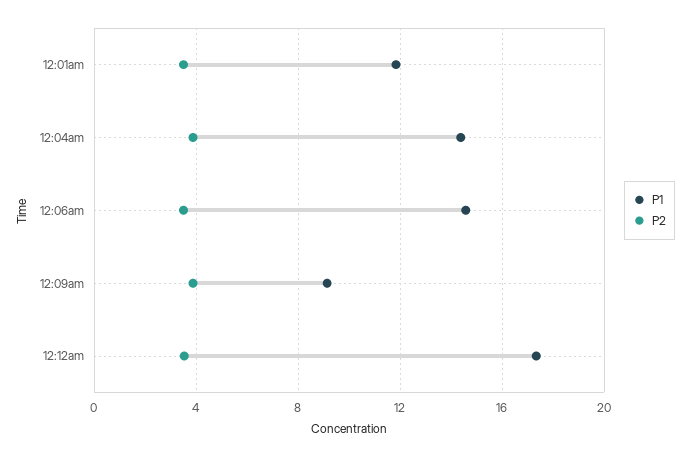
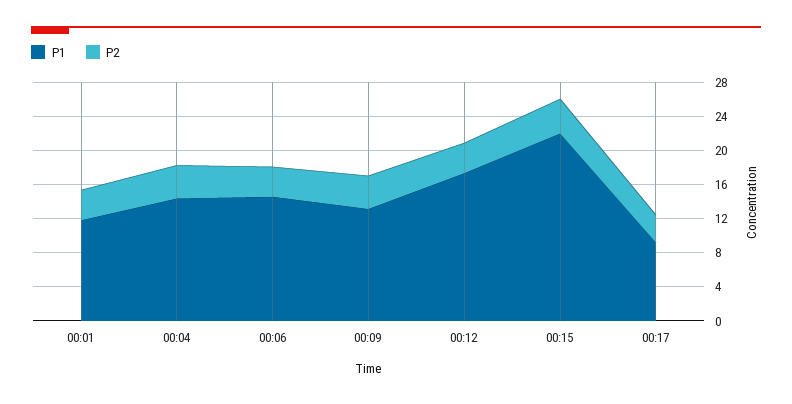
P1, 12:09am: 9 -> 13
P1, 00:15: none -> 22
P2, 00:15: none -> 4
P1, 00:17: none -> 9
P2, 00:17: none -> 3

